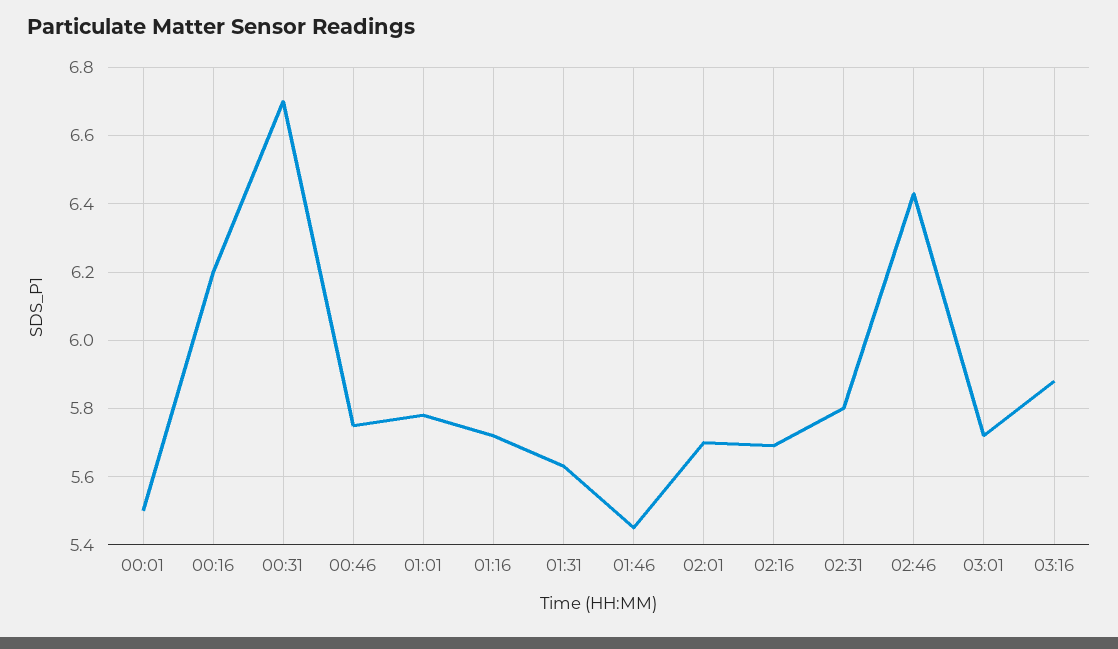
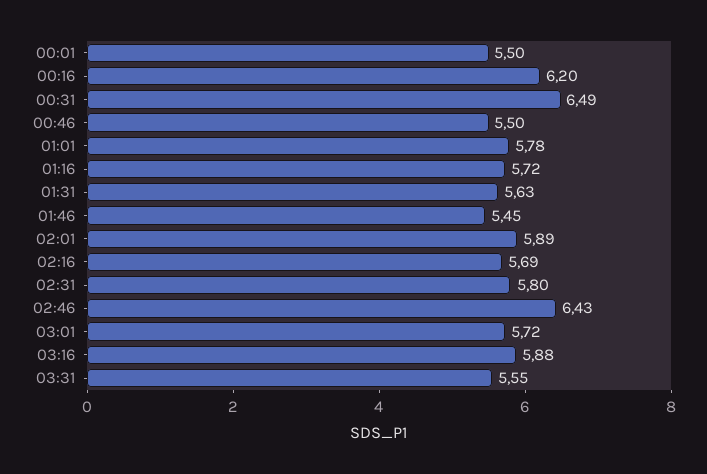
00:31: 6.7 -> 6.49
00:46: 5.75 -> 5.5
02:01: 5.7 -> 5.89
03:31: none -> 5.55

